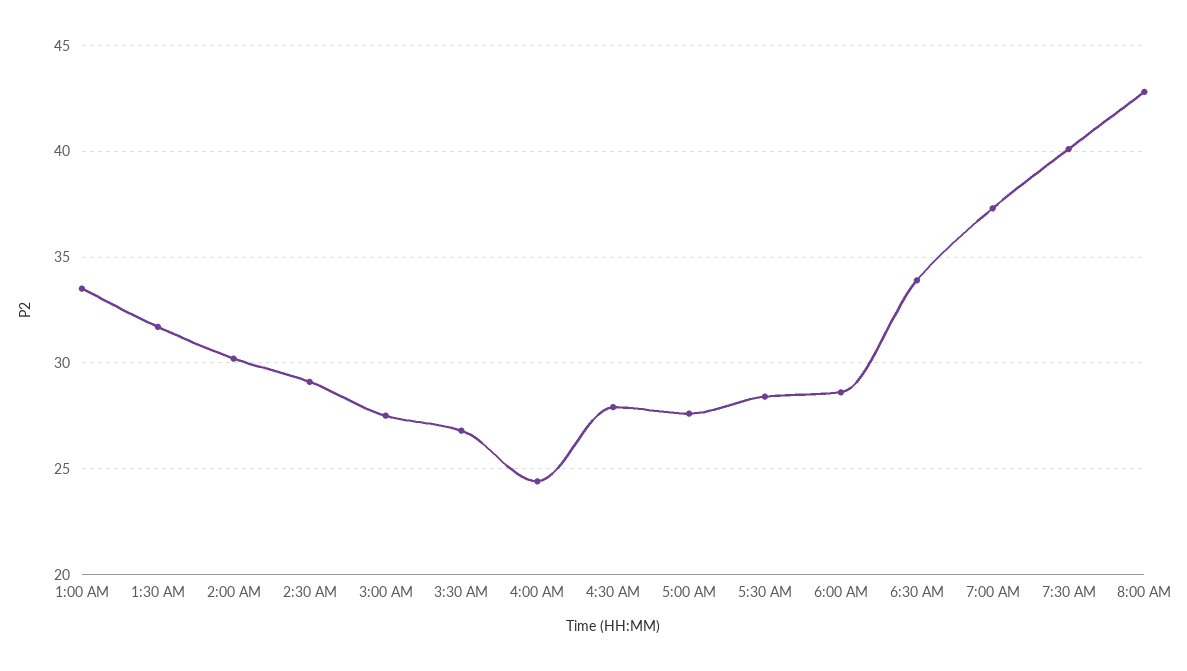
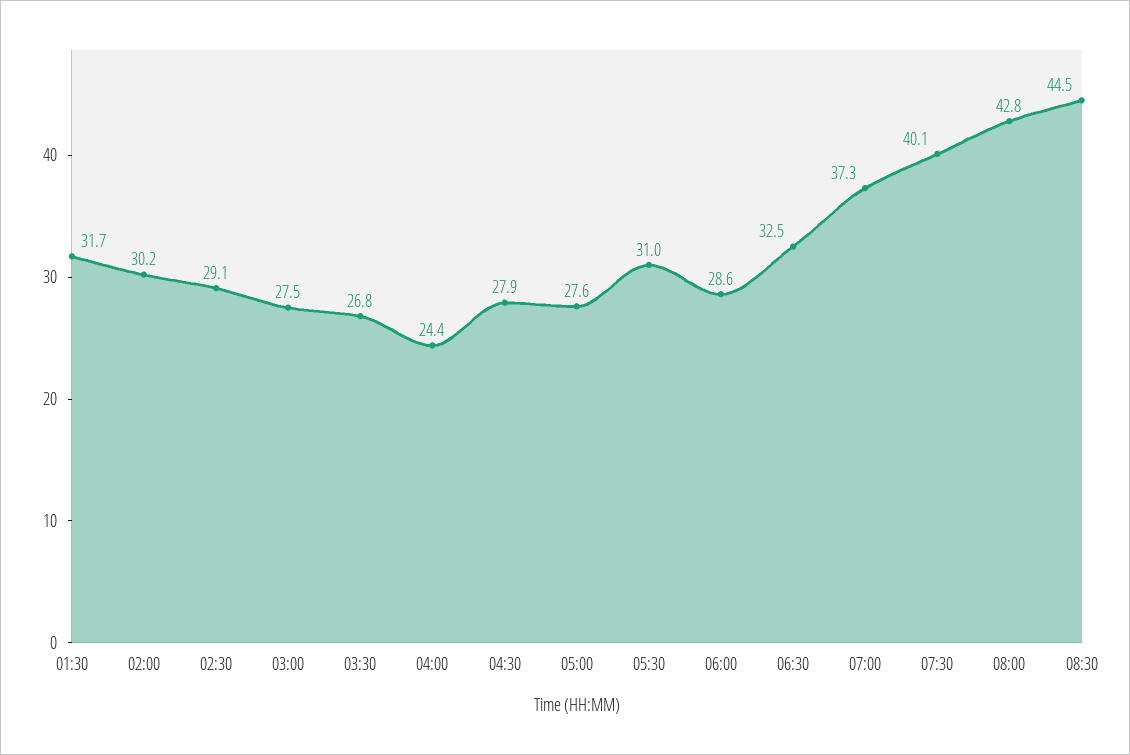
1:00 AM: 33.5 -> none
5:30 AM: 28.5 -> 31
6:30 AM: 34 -> 32.5
08:30: none -> 44.5

